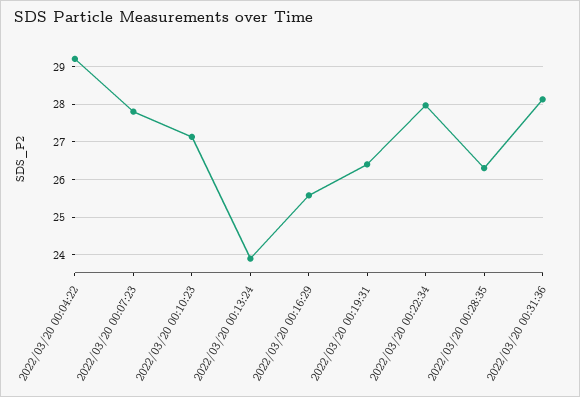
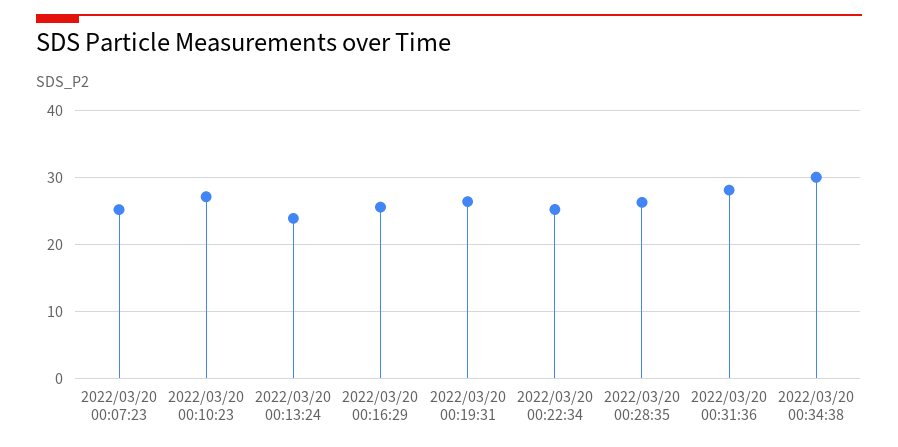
2022/03/20 00:04:22: 29.2 -> none
2022/03/20 00:07:23: 27.8 -> 25
2022/03/20 00:22:34: 28 -> 25
2022/03/20 00:34:38: none -> 30

